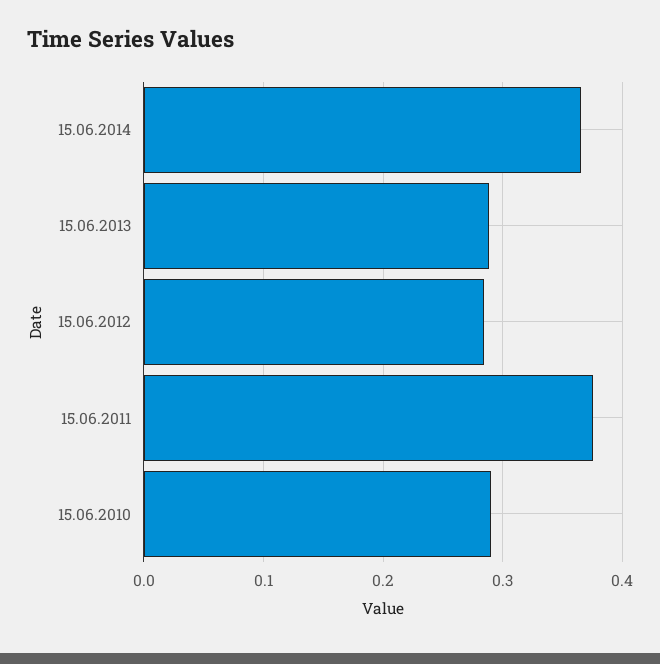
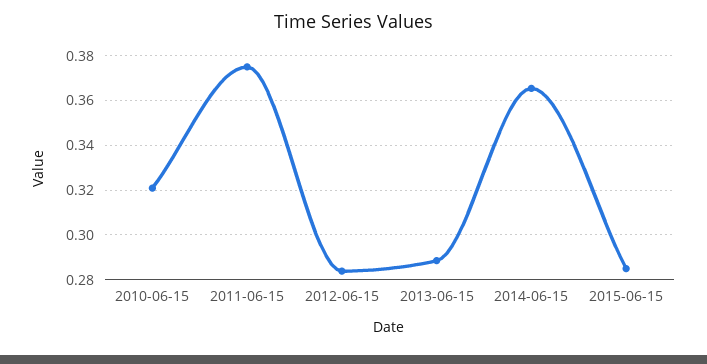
15.06.2010: 0.29 -> 0.32
2015-06-15: none -> 0.285

